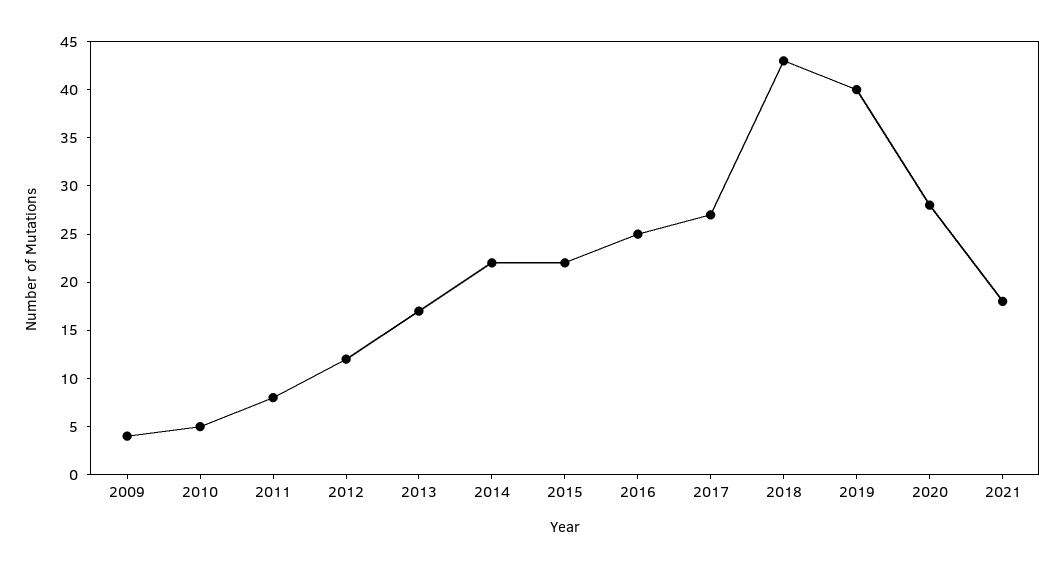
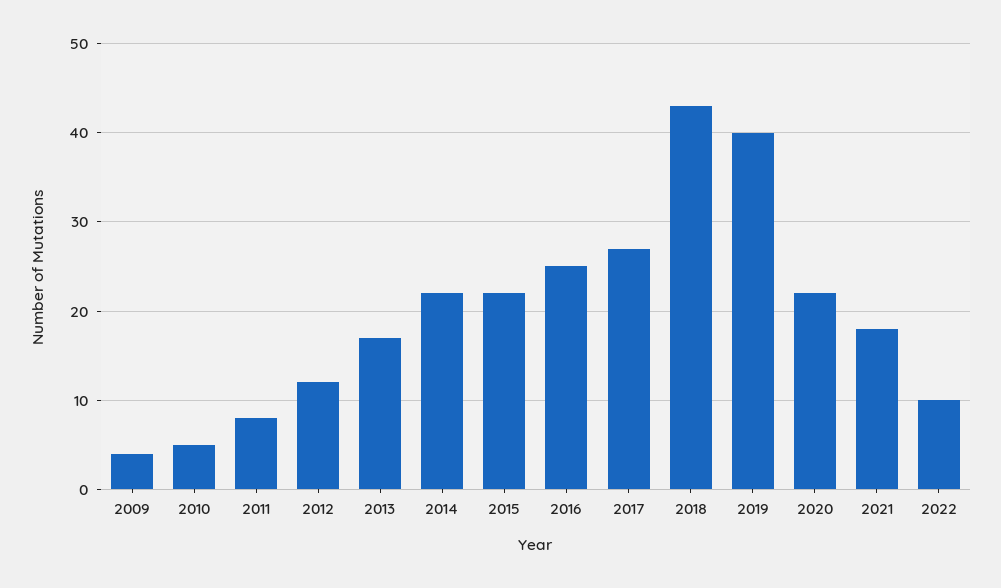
2020: 28 -> 22
2022: none -> 10

